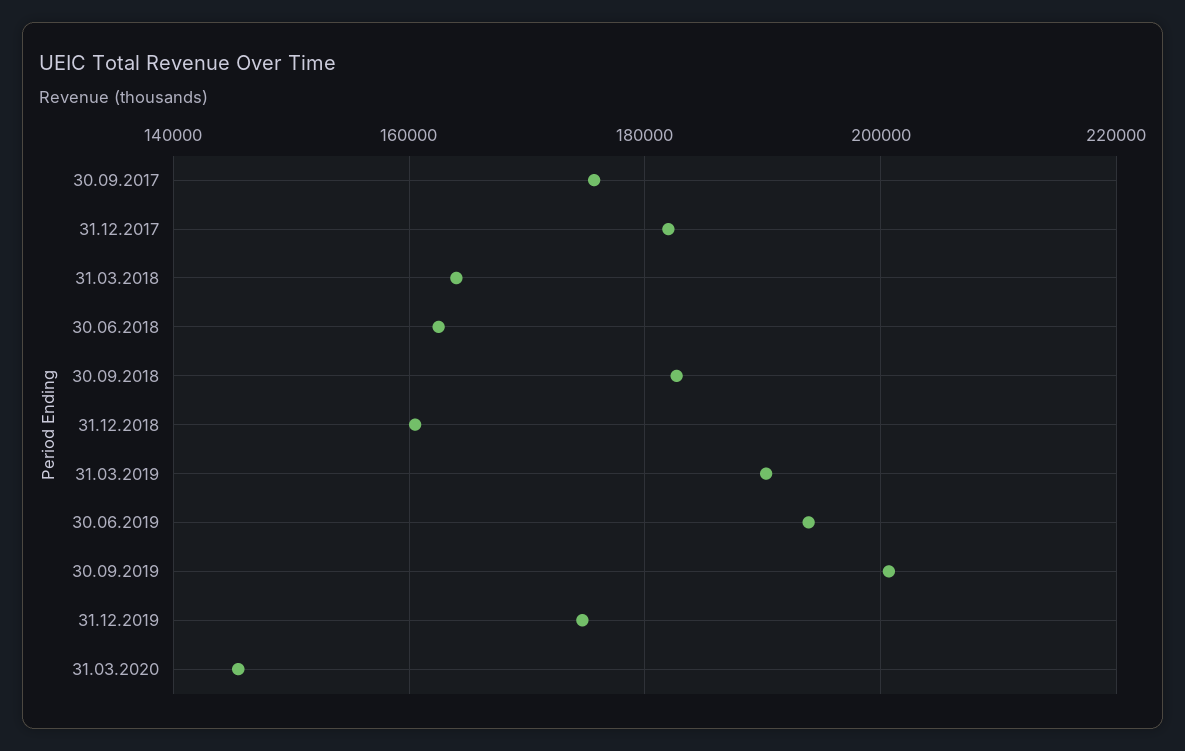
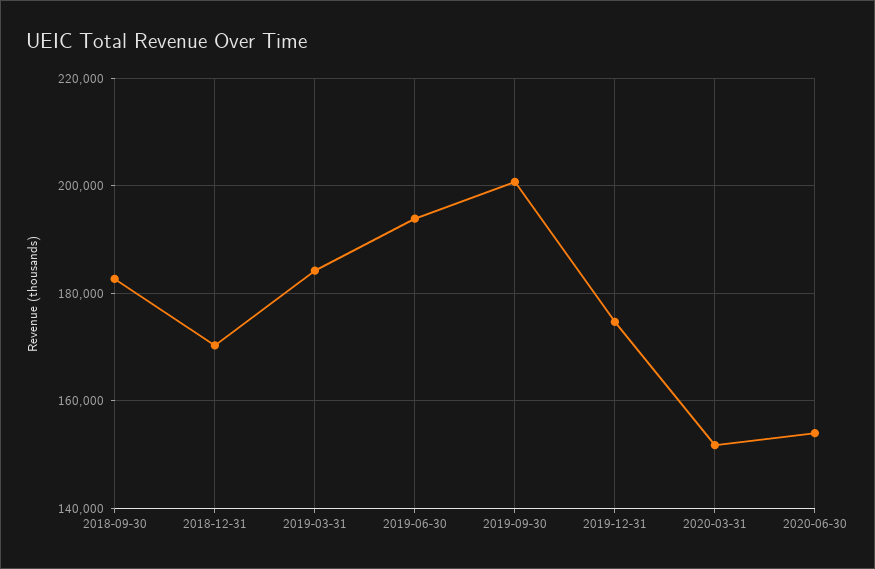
30.09.2017: 176000 -> none
31.12.2017: 182000 -> none
31.03.2018: 164000 -> none
30.06.2018: 162000 -> none
31.12.2018: 160000 -> 170000
31.03.2019: 190000 -> 184000
31.03.2020: 146000 -> 152000
2020-06-30: none -> 154000

